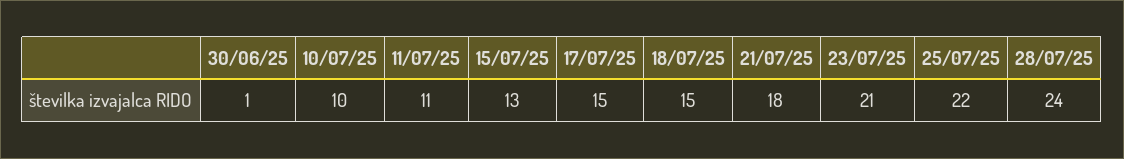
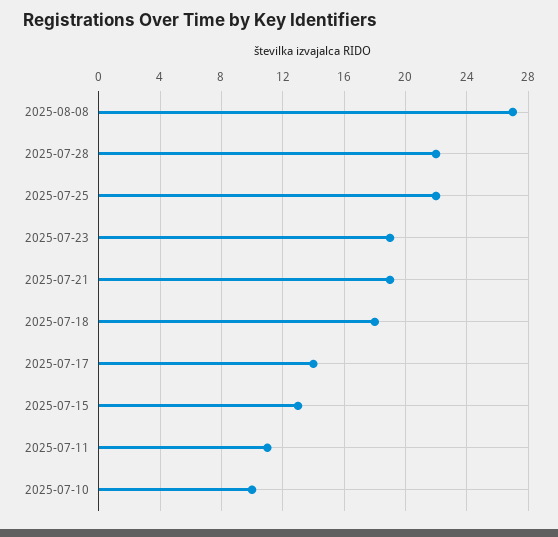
30/06/25: 1 -> none
17/07/25: 15 -> 14
18/07/25: 15 -> 18
21/07/25: 18 -> 19
23/07/25: 21 -> 19
28/07/25: 24 -> 22
2025-08-08: none -> 27

